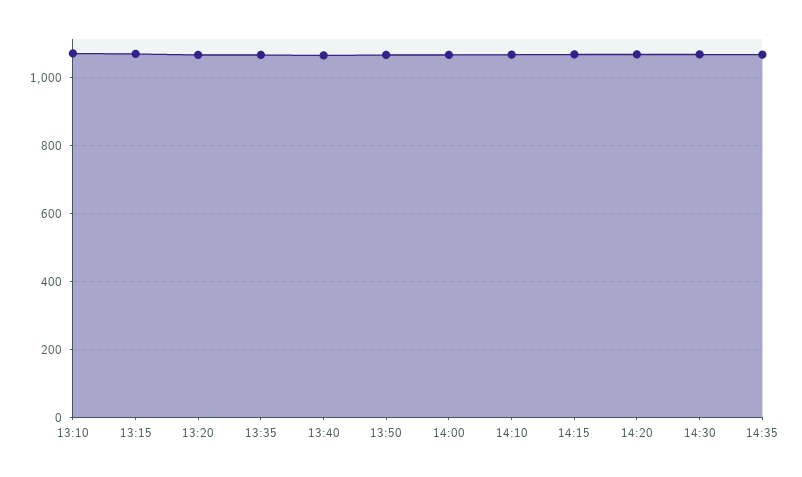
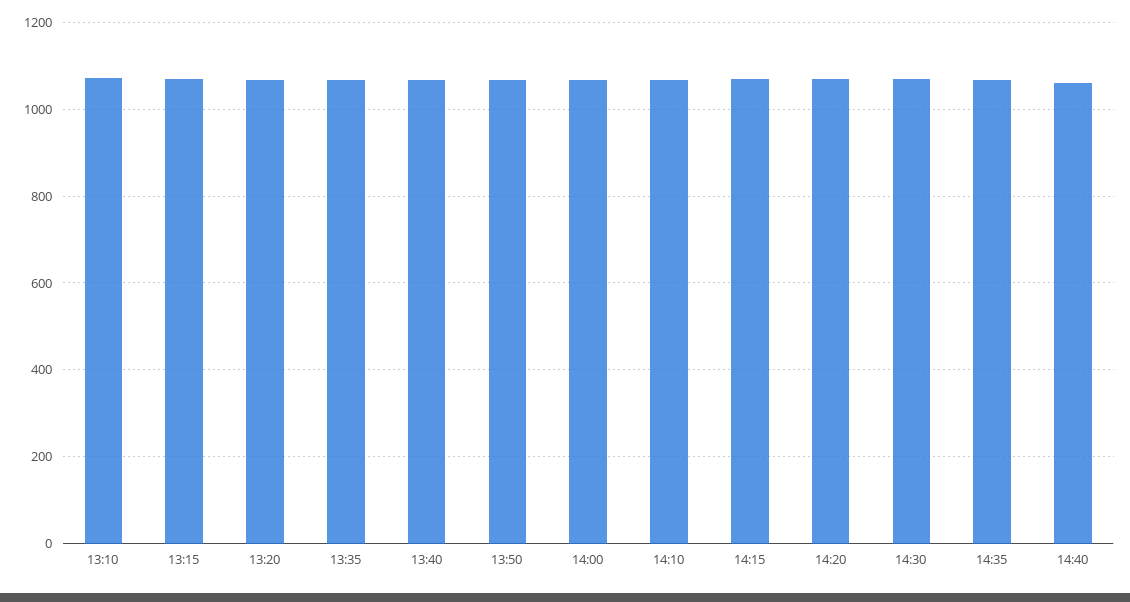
14:40: none -> 1060

